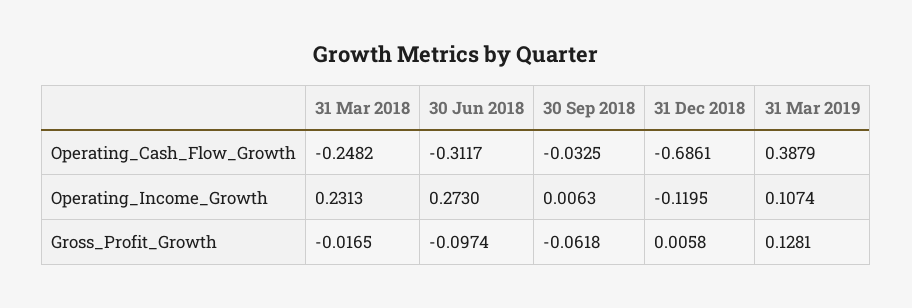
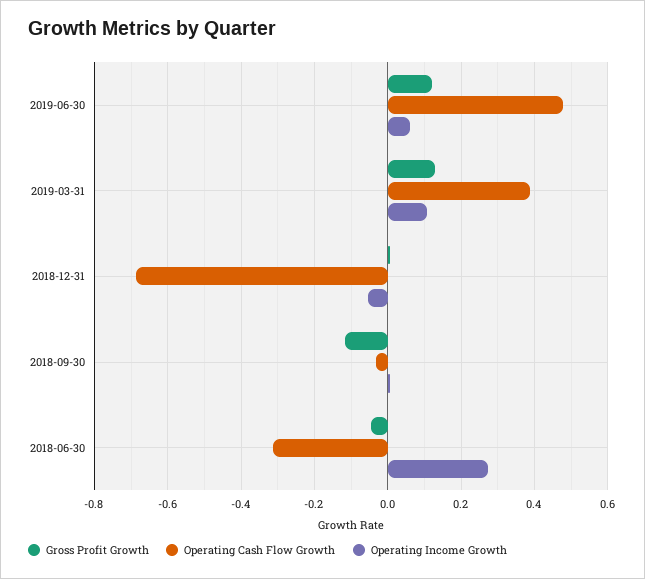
Operating_Cash_Flow_Growth, 31 Mar 2018: -0.2482 -> none
Operating_Income_Growth, 31 Mar 2018: 0.2313 -> none
Operating_Income_Growth, 31 Dec 2018: -0.1195 -> -0.06
Gross_Profit_Growth, 31 Mar 2018: -0.0165 -> none
Gross_Profit_Growth, 30 Jun 2018: -0.0974 -> -0.04
Gross_Profit_Growth, 30 Sep 2018: -0.0618 -> -0.12
Gross_Profit_Growth, 2019-06-30: none -> 0.12
Operating_Cash_Flow_Growth, 2019-06-30: none -> 0.48
Operating_Income_Growth, 2019-06-30: none -> 0.06

